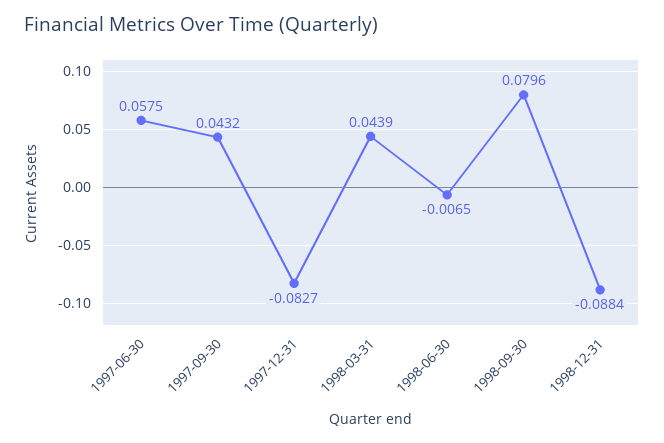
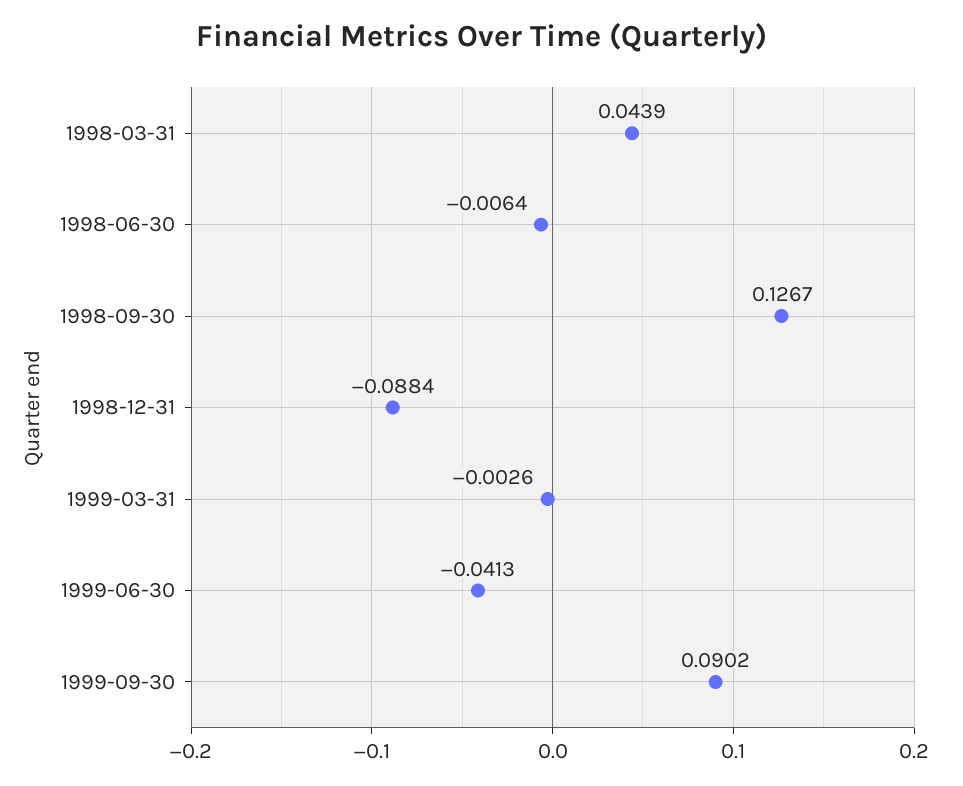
1997-06-30: 0.0575 -> none
1997-09-30: 0.0432 -> none
1997-12-31: -0.0827 -> none
1998-06-30: -0.0065 -> -0.0064
1998-09-30: 0.0796 -> 0.1267
1999-03-31: none -> -0.0026
1999-06-30: none -> -0.0413
1999-09-30: none -> 0.0902

